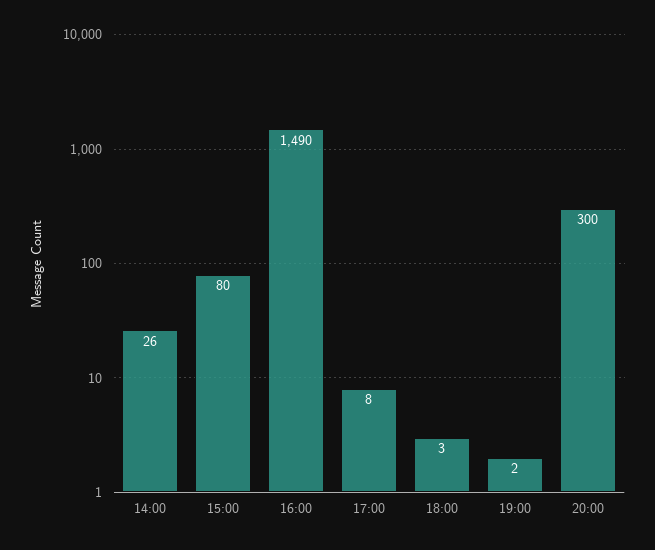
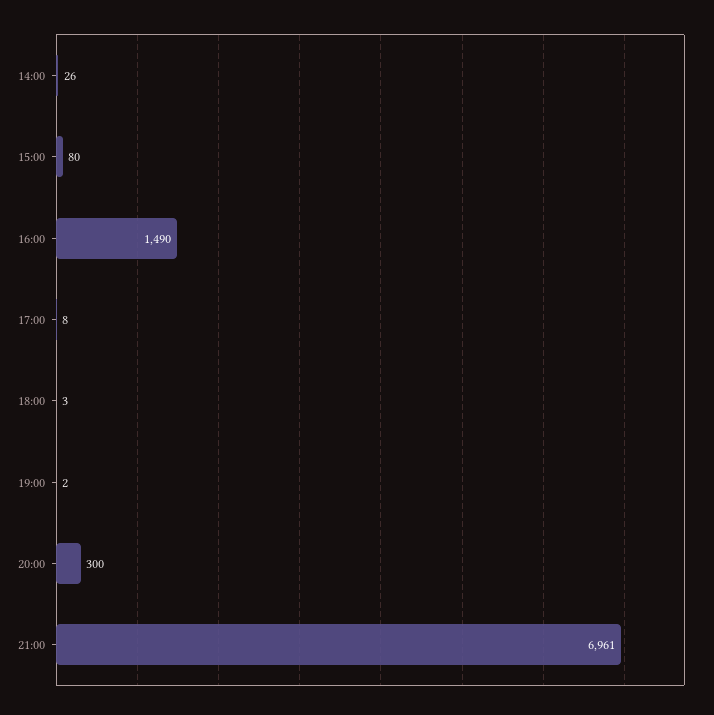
21:00: none -> 6961

